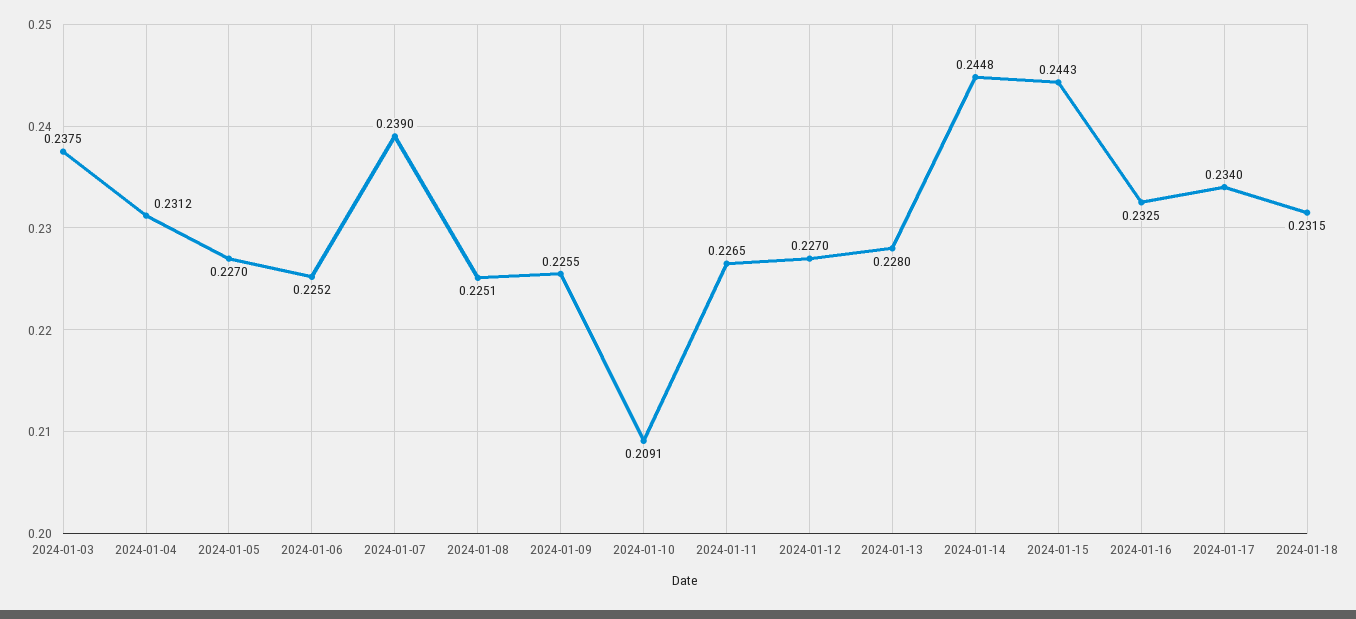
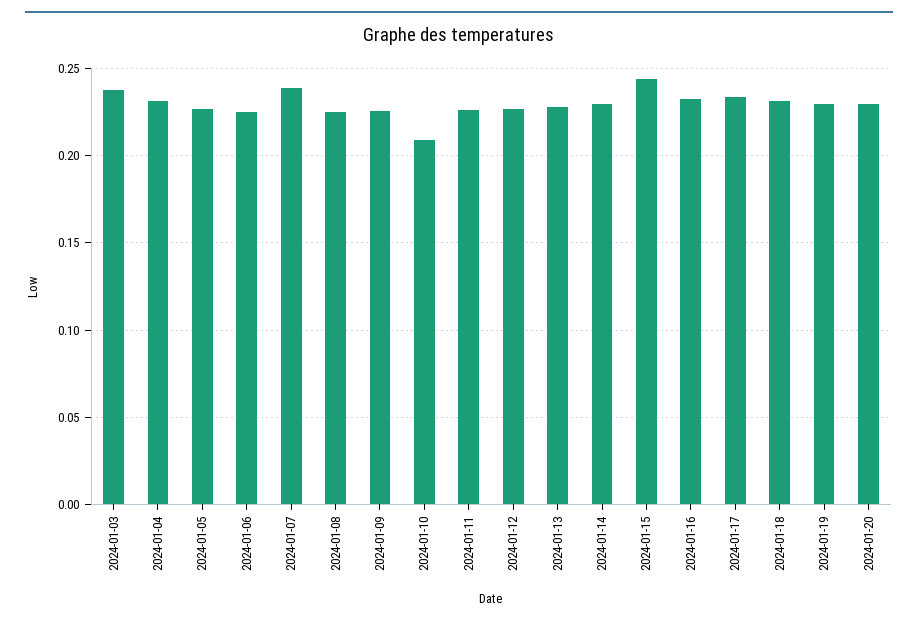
2024-01-14: 0.2448 -> 0.23
2024-01-19: none -> 0.23
2024-01-20: none -> 0.23

